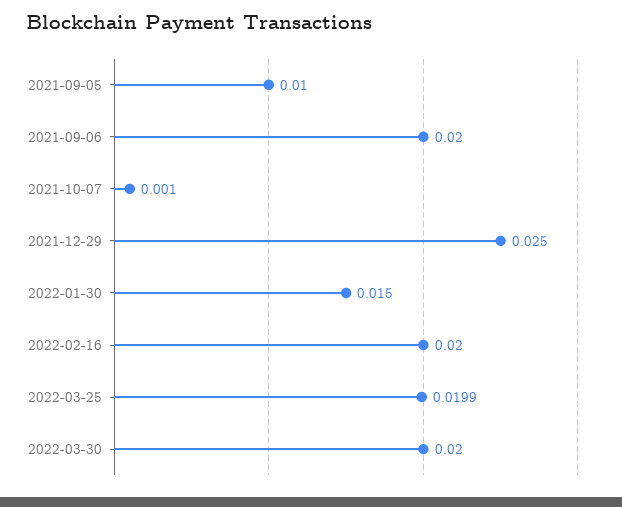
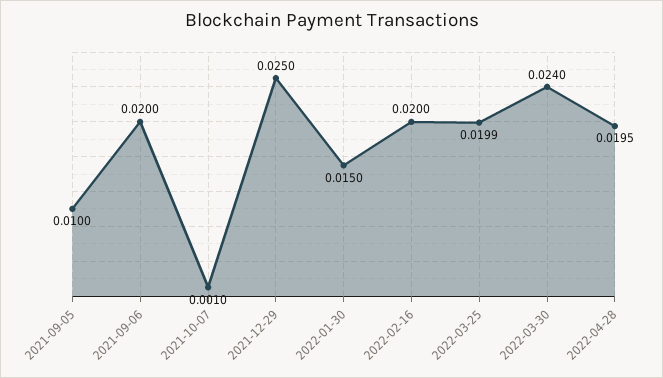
2022-03-30: 0.02 -> 0.024
2022-04-28: none -> 0.0195

